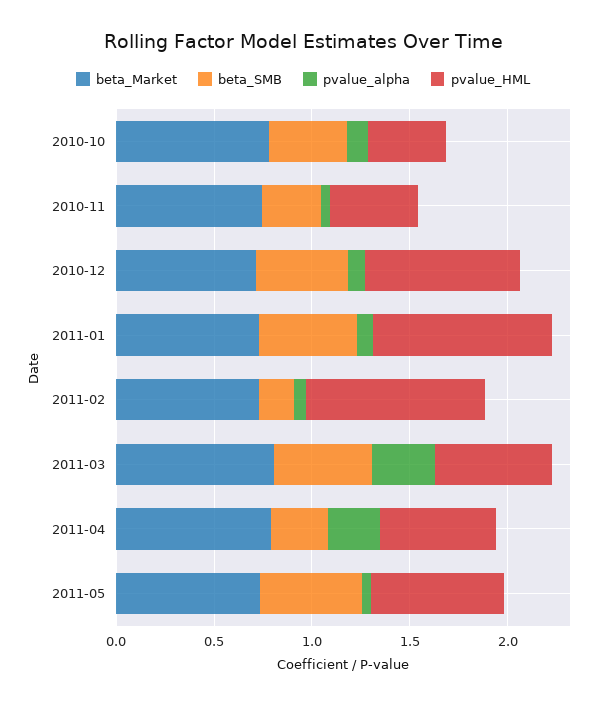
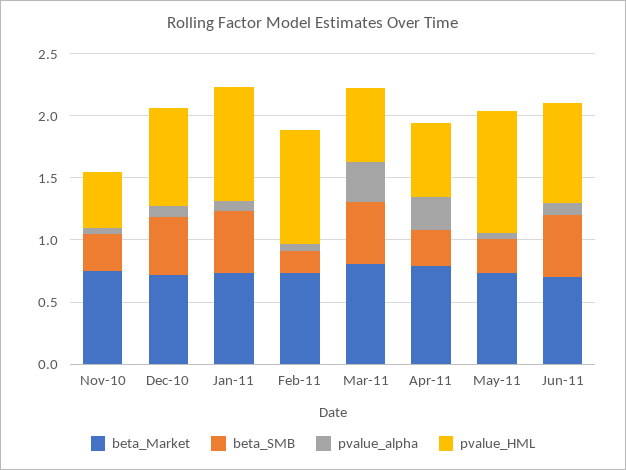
beta_Market, 2010-10: 0.8 -> none
beta_SMB, 2010-10: 0.4 -> none
pvalue_alpha, 2010-10: 0.1 -> none
pvalue_HML, 2010-10: 0.4 -> none
beta_SMB, 2011-05: 0.5 -> 0.3
pvalue_HML, 2011-05: 0.7 -> 1
beta_Market, Jun-11: none -> 0.7
beta_SMB, Jun-11: none -> 0.5
pvalue_alpha, Jun-11: none -> 0.1
pvalue_HML, Jun-11: none -> 0.8

